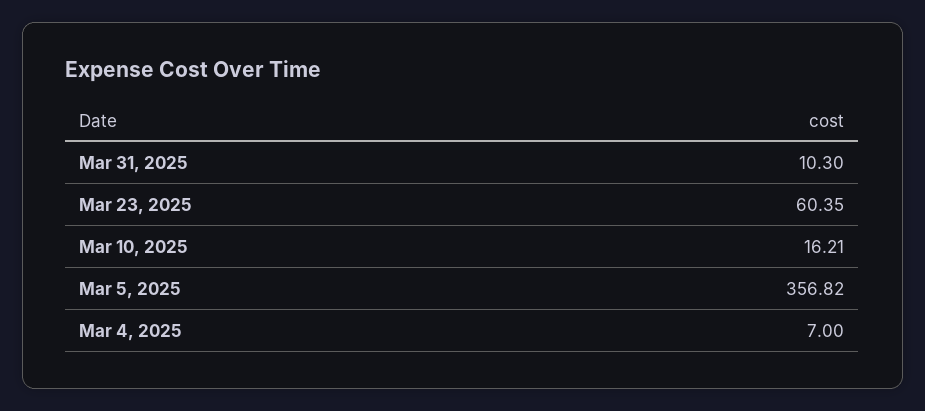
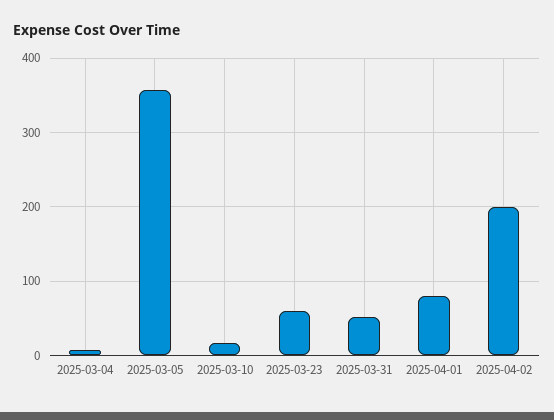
Mar 31, 2025: 10.3 -> 50
2025-04-01: none -> 80
2025-04-02: none -> 200

